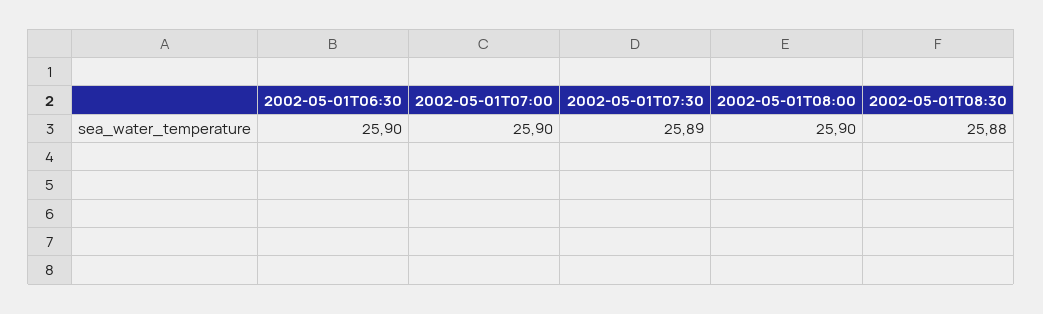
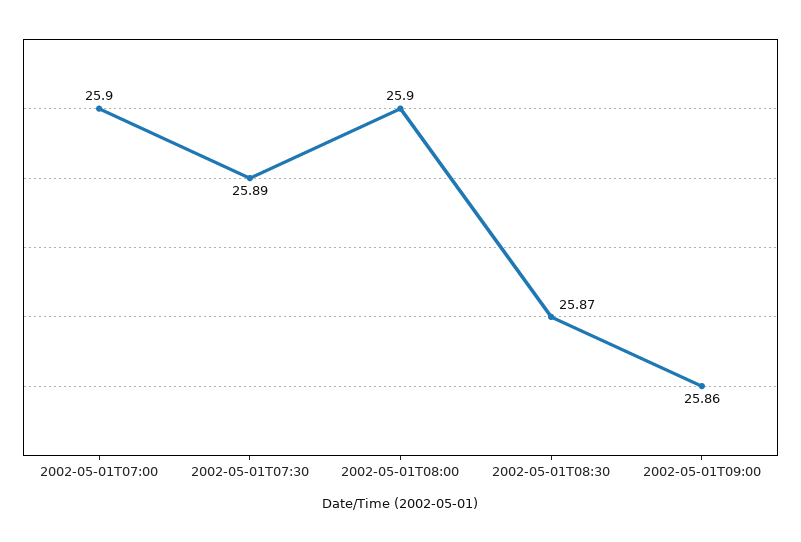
2002-05-01T06:30: 25.9 -> none
2002-05-01T08:30: 25.88 -> 25.87
2002-05-01T09:00: none -> 25.86

